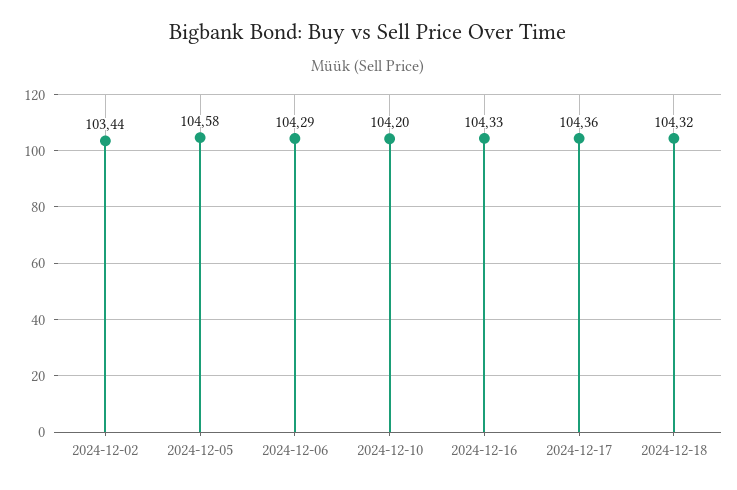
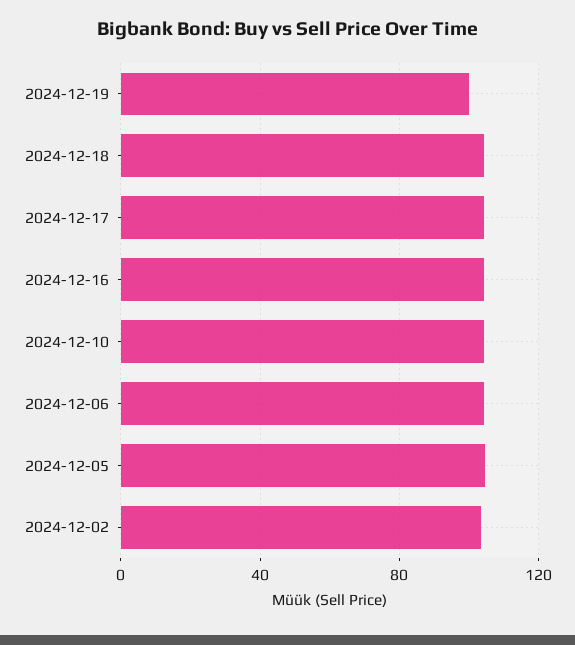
2024-12-19: none -> 100

